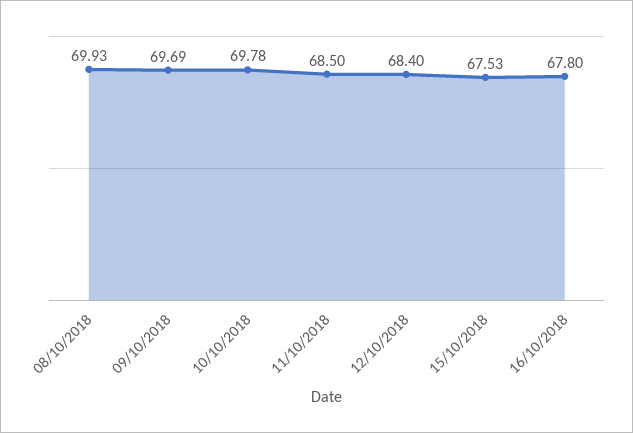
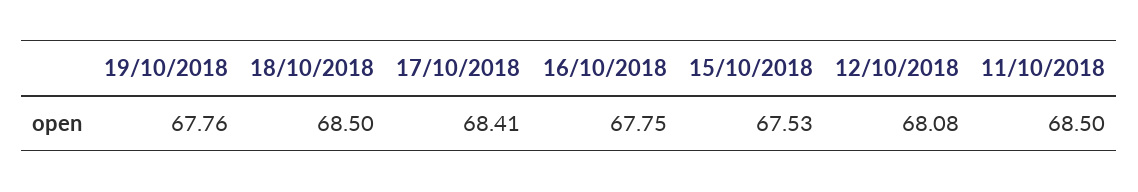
08/10/2018: 69.93 -> none
09/10/2018: 69.69 -> none
10/10/2018: 69.78 -> none
12/10/2018: 68.4 -> 68.08
16/10/2018: 67.8 -> 67.75
19/10/2018: none -> 67.76
18/10/2018: none -> 68.5
17/10/2018: none -> 68.41

